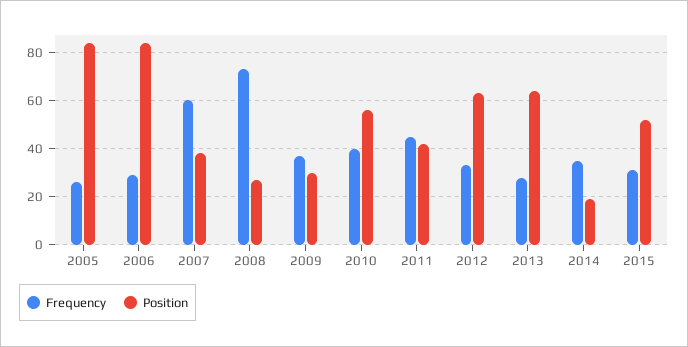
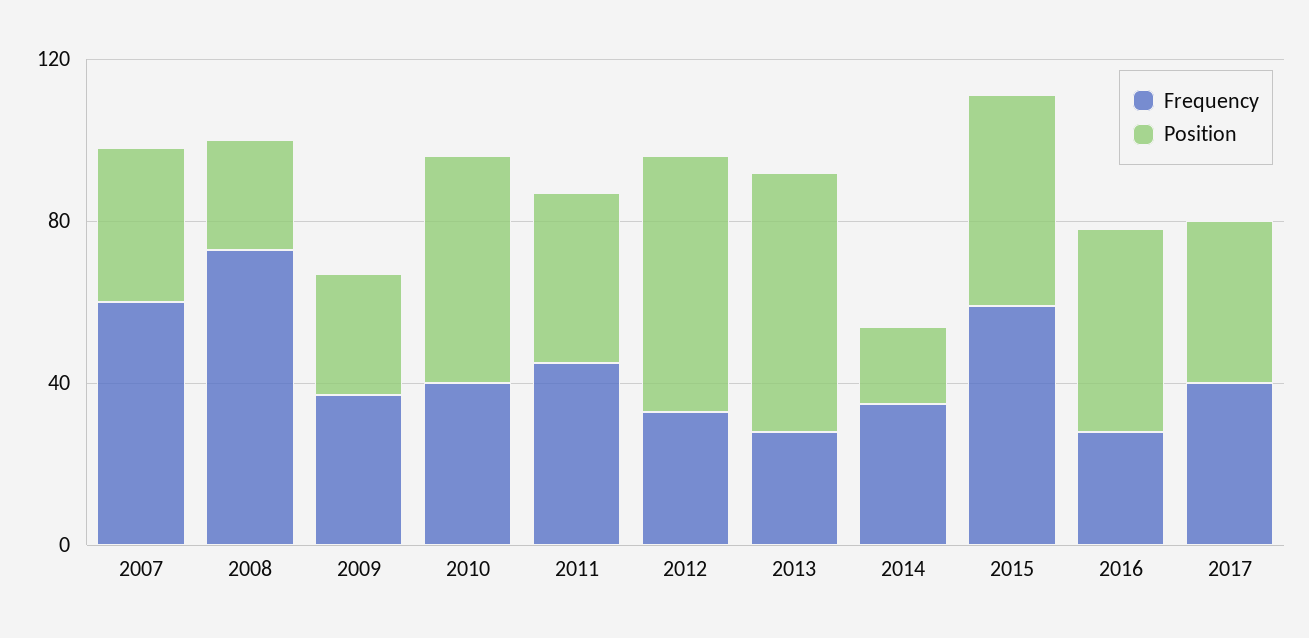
Frequency, 2005: 25 -> none
Position, 2005: 85 -> none
Frequency, 2006: 30 -> none
Position, 2006: 85 -> none
Frequency, 2015: 30 -> 60
Frequency, 2016: none -> 30
Position, 2016: none -> 50
Frequency, 2017: none -> 40
Position, 2017: none -> 40

